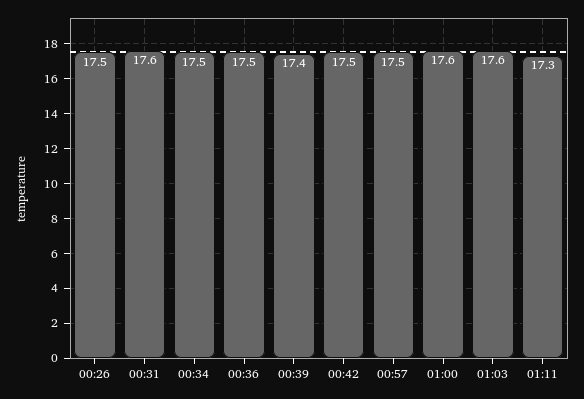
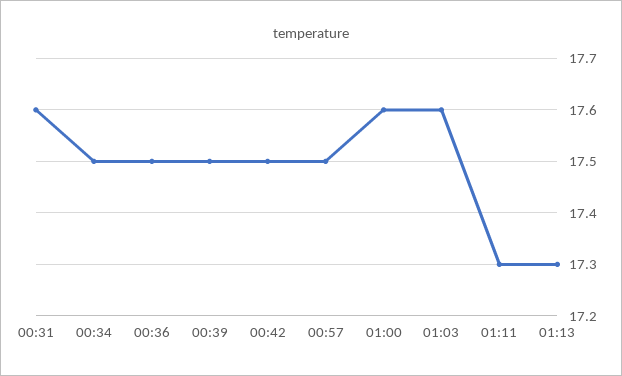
00:26: 17.5 -> none
00:39: 17.4 -> 17.5
01:13: none -> 17.3

